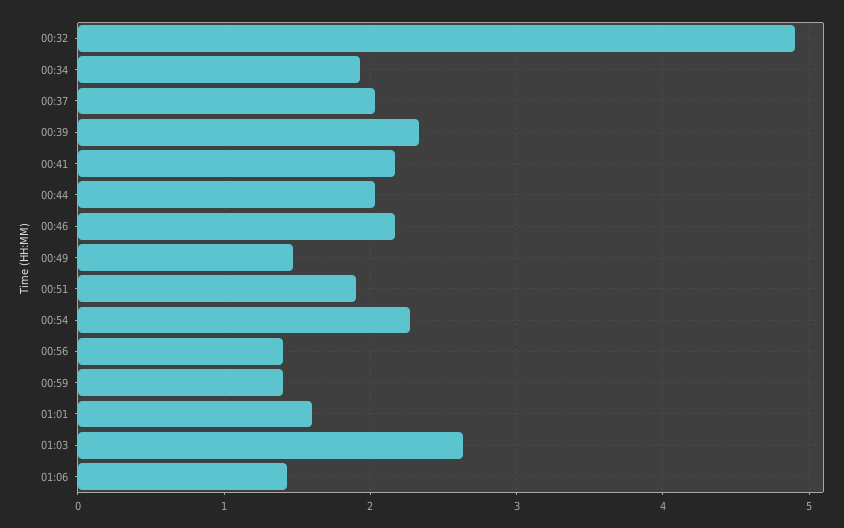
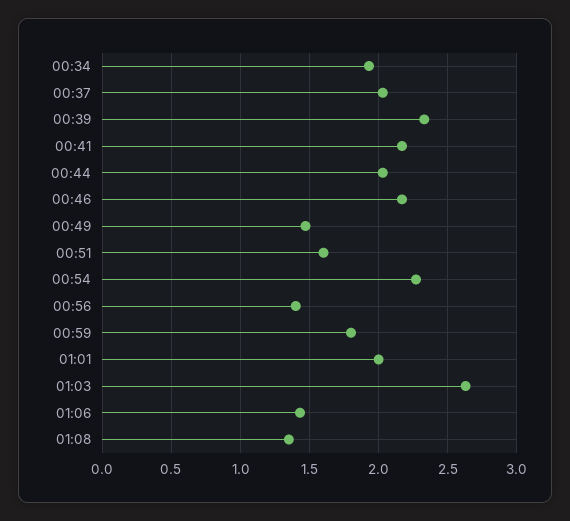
00:32: 4.9 -> none
00:51: 1.9 -> 1.6
00:59: 1.4 -> 1.8
01:01: 1.6 -> 2
01:08: none -> 1.35

